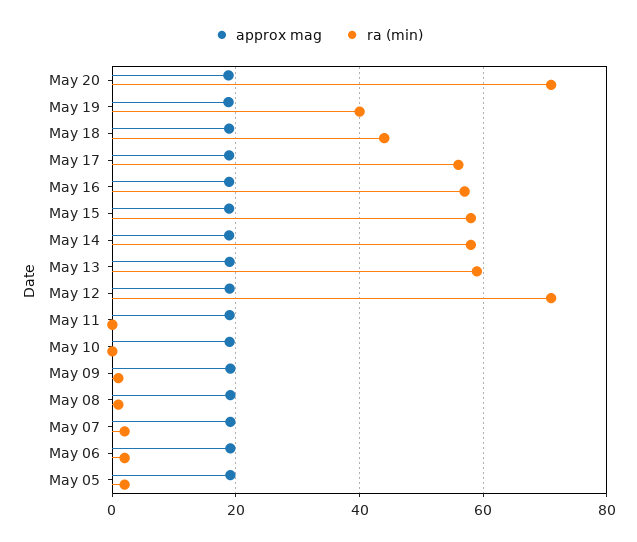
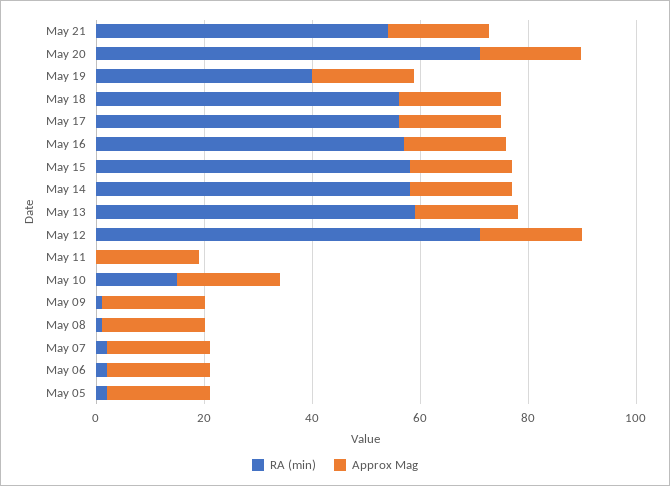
ra (min), May 18: 44 -> 55
ra (min), May 10: 0 -> 15
ra (min), May 21: none -> 55
approx mag, May 21: none -> 20

